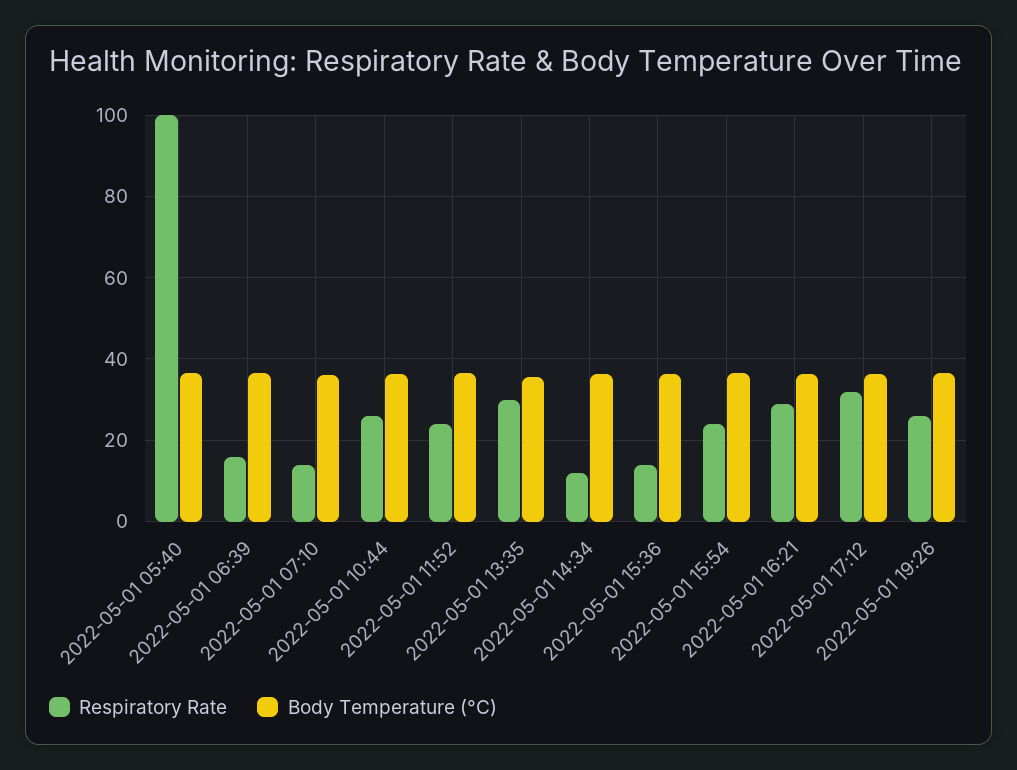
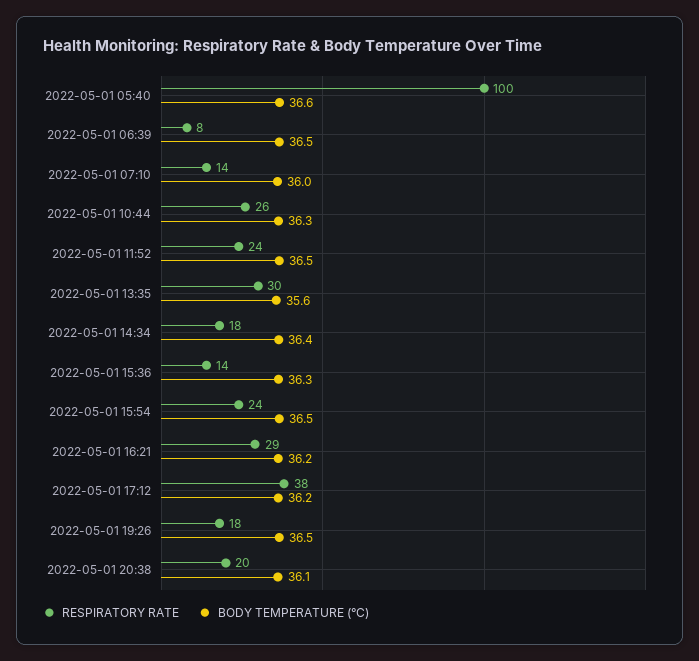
Respiratory Rate, 2022-05-01 06:39: 16 -> 8
Respiratory Rate, 2022-05-01 14:34: 12 -> 18
Respiratory Rate, 2022-05-01 17:12: 32 -> 38
Respiratory Rate, 2022-05-01 19:26: 26 -> 18
Respiratory Rate, 2022-05-01 20:38: none -> 20
Body Temperature (°C), 2022-05-01 20:38: none -> 36.1

